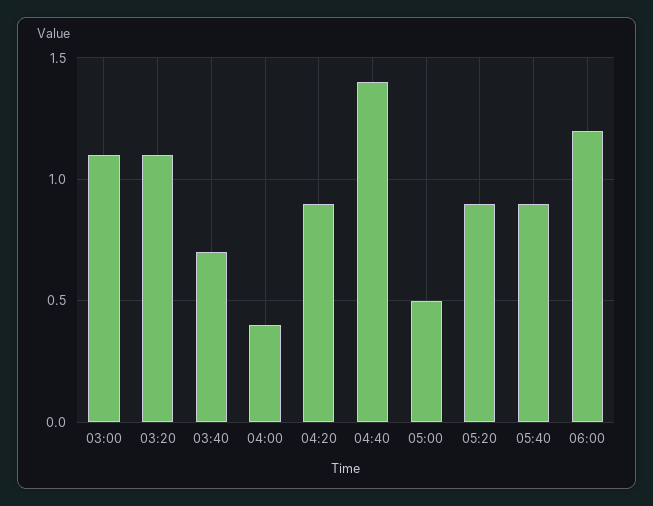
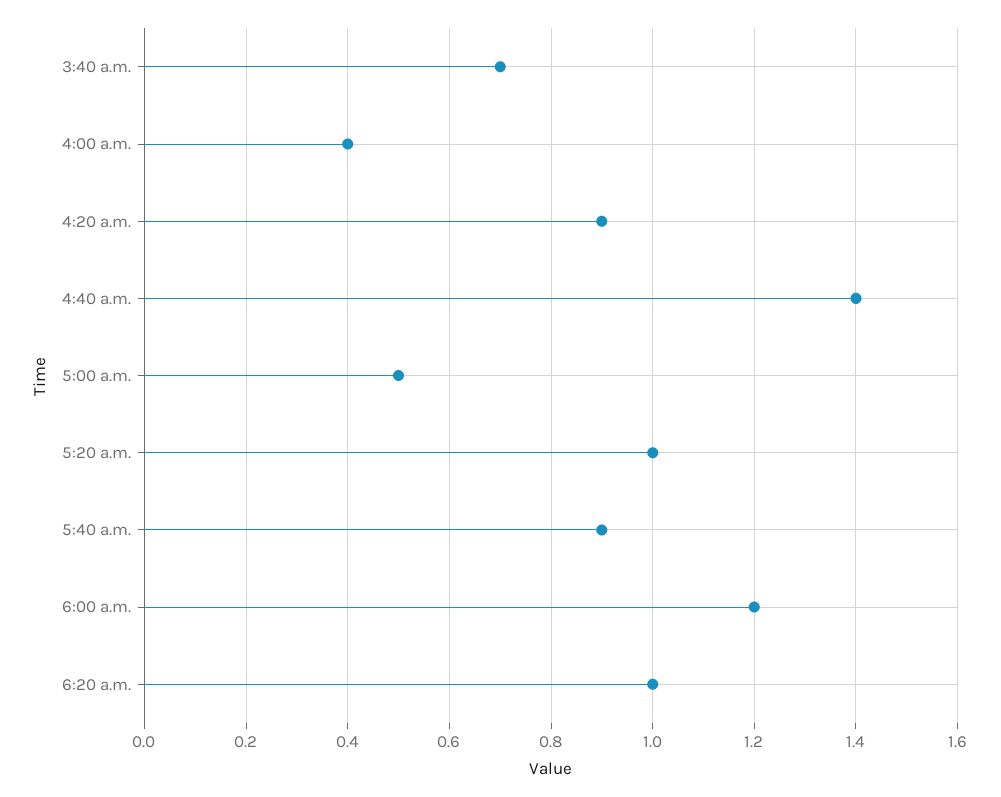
03:00: 1.1 -> none
03:20: 1.1 -> none
05:20: 0.9 -> 1
6:20 a.m.: none -> 1

